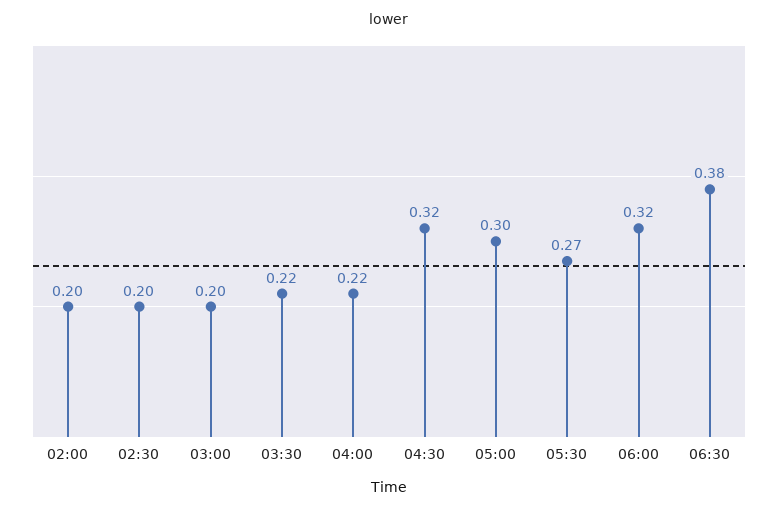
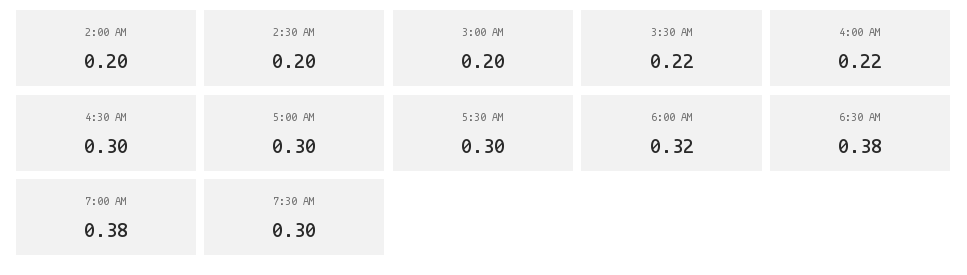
04:30: 0.32 -> 0.3
05:30: 0.27 -> 0.3
7:00 AM: none -> 0.38
7:30 AM: none -> 0.3

